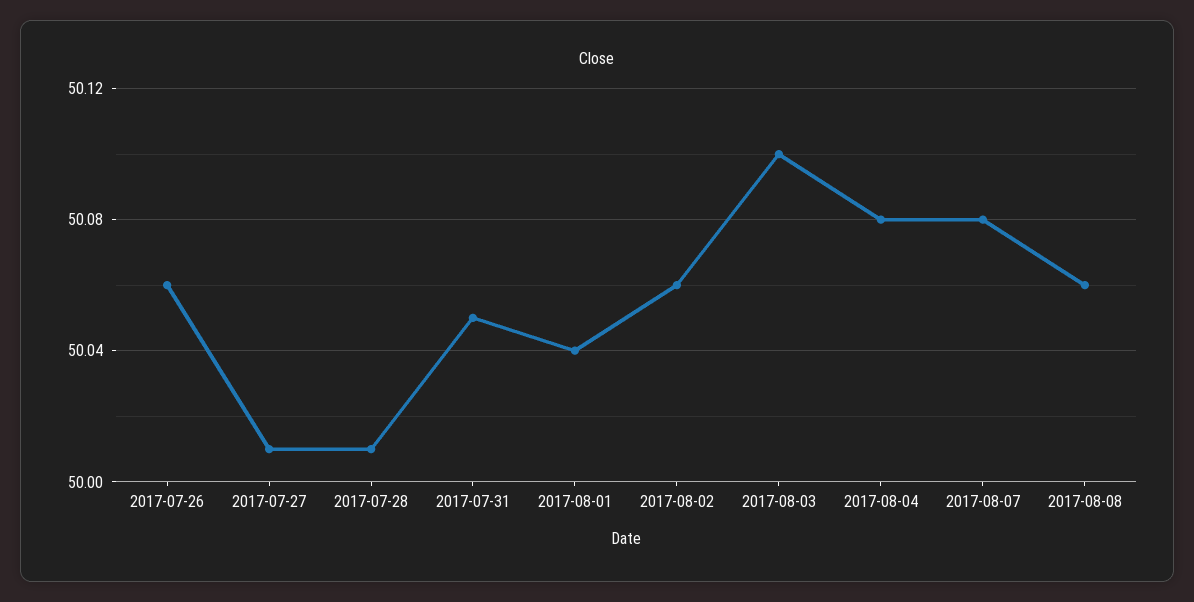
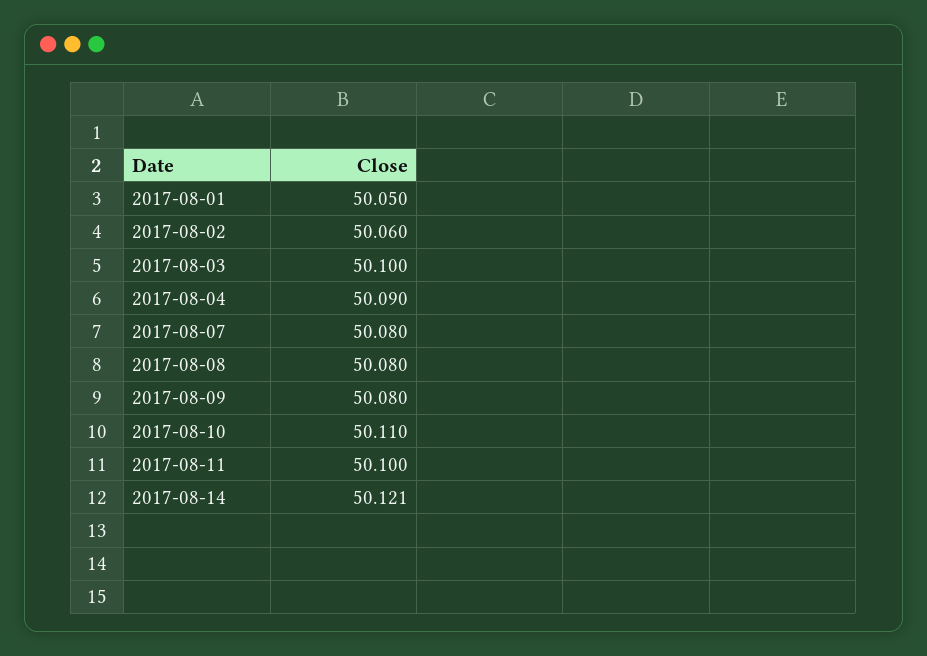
2017-07-26: 50.06 -> none
2017-07-27: 50.01 -> none
2017-07-28: 50.01 -> none
2017-07-31: 50.05 -> none
2017-08-01: 50.04 -> 50.05
2017-08-04: 50.08 -> 50.09
2017-08-08: 50.06 -> 50.08
2017-08-09: none -> 50.08
2017-08-10: none -> 50.11
2017-08-11: none -> 50.1
2017-08-14: none -> 50.121

